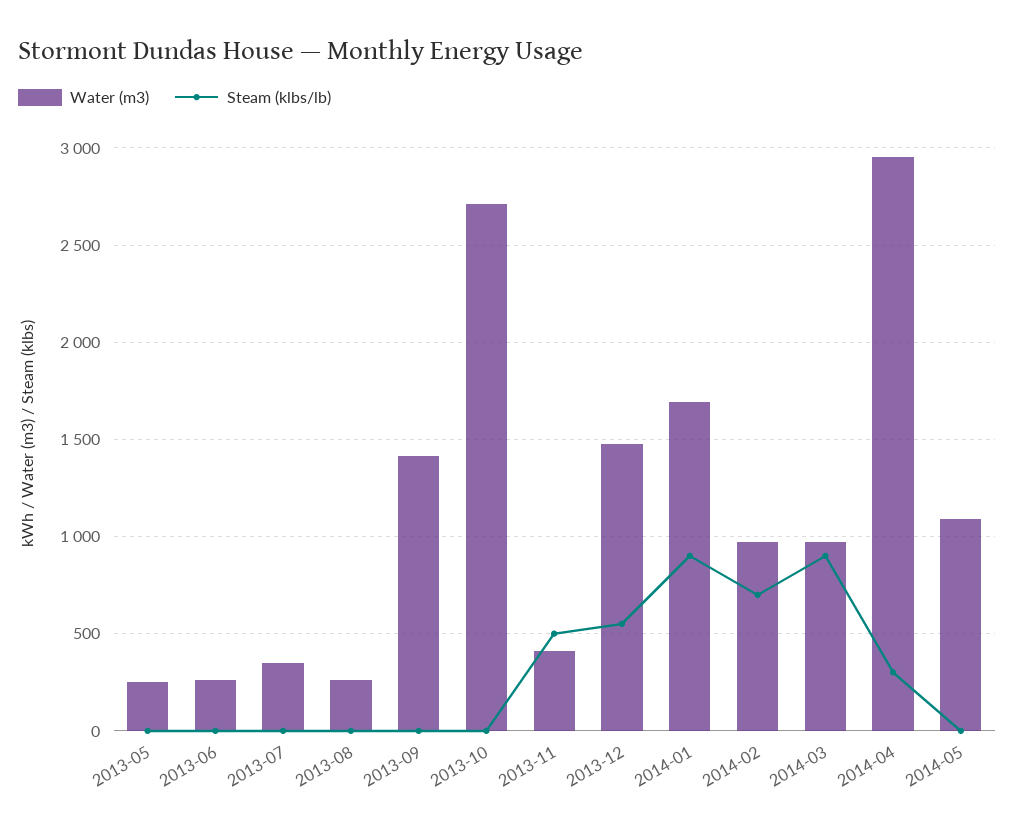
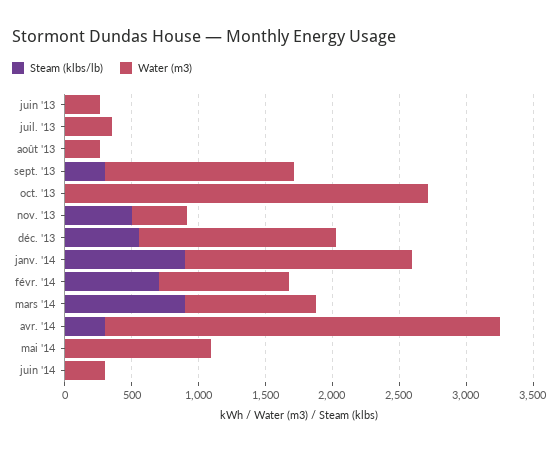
Water (m3), 2013-05: 250 -> none
Steam (klbs/lb), 2013-05: 0 -> none
Steam (klbs/lb), 2013-09: 0 -> 300
Steam (klbs/lb), juin '14: none -> 0
Water (m3), juin '14: none -> 300

